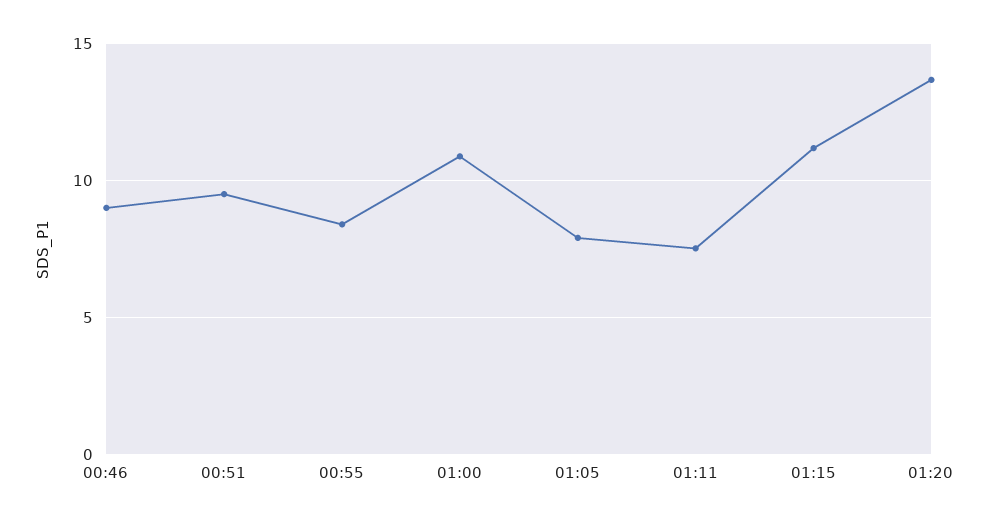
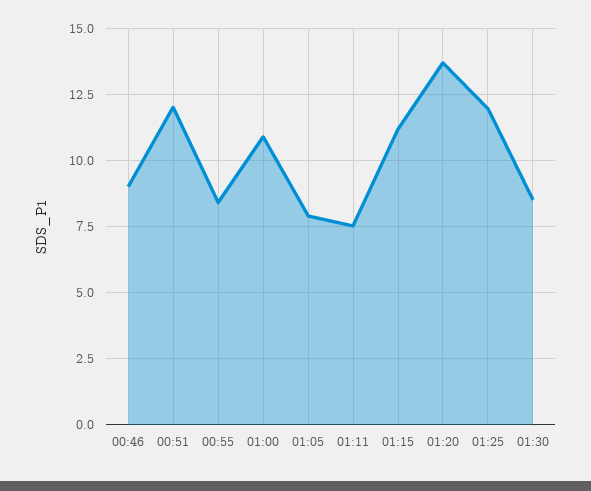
00:51: 9.5 -> 12
01:25: none -> 12
01:30: none -> 8.5

